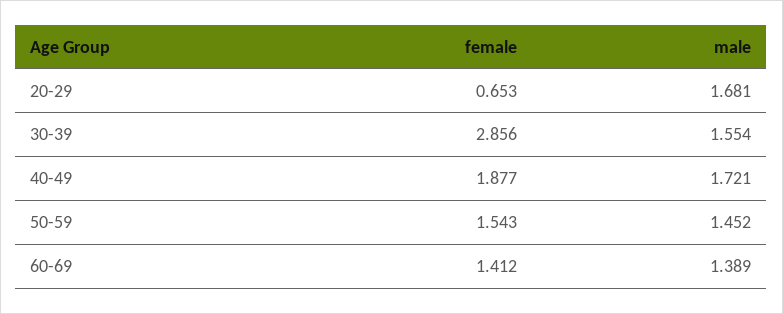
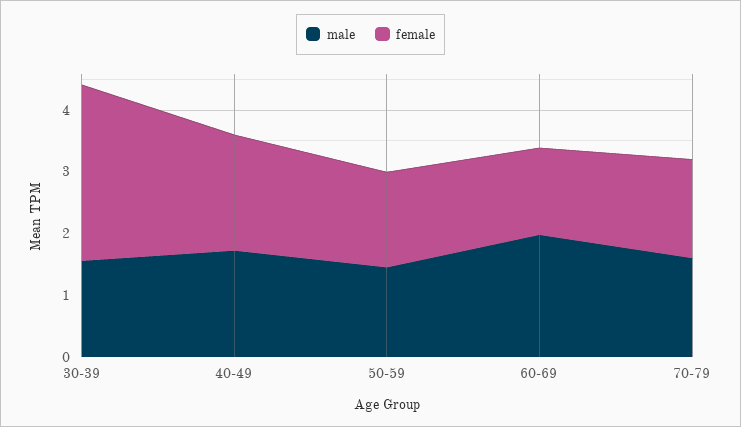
female, 20-29: 0.653 -> none
male, 20-29: 1.681 -> none
male, 60-69: 1.389 -> 2
male, 70-79: none -> 1.6
female, 70-79: none -> 1.6

